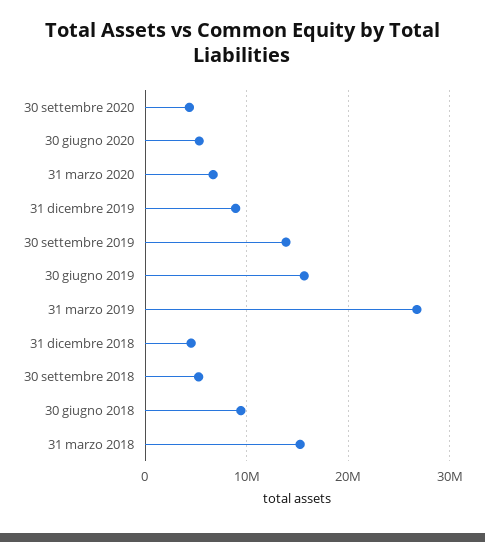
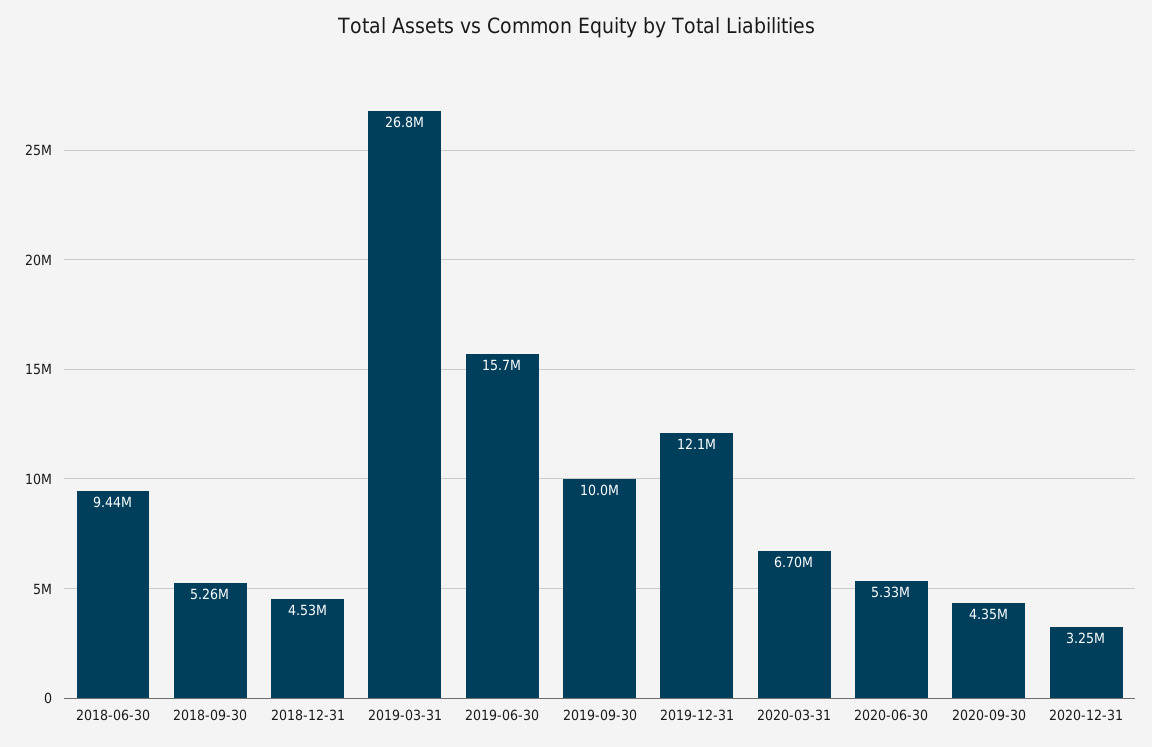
31 dicembre 2019: 9000000 -> 12100000
30 settembre 2019: 14000000 -> 10000000
31 marzo 2018: 15000000 -> none
2020-12-31: none -> 3250000

